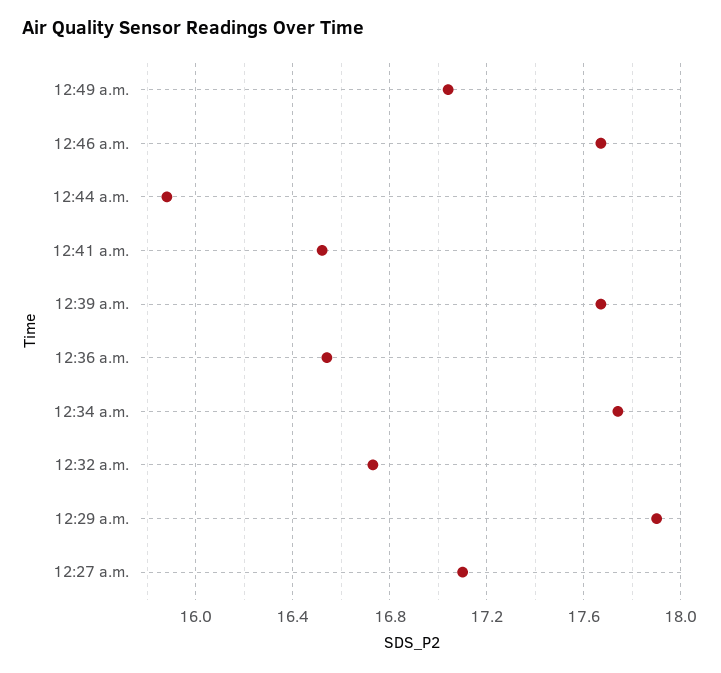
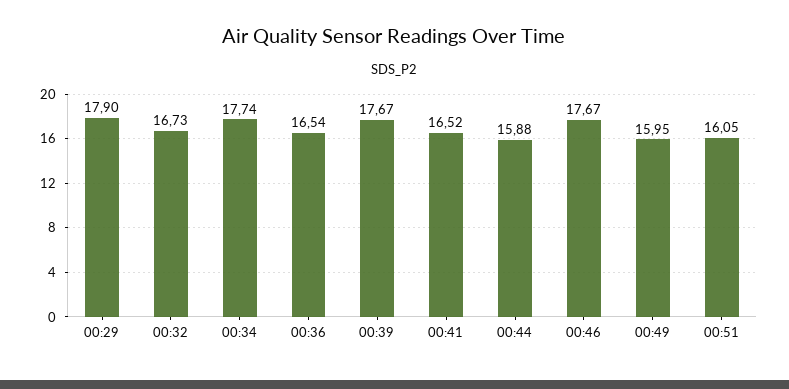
12:49 a.m.: 17.05 -> 15.95
12:27 a.m.: 17.1 -> none
00:51: none -> 16.05

